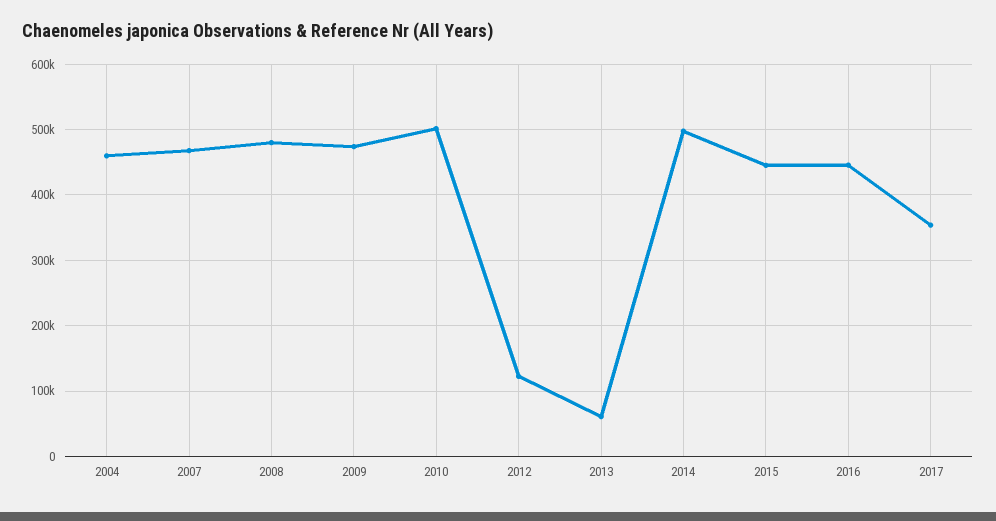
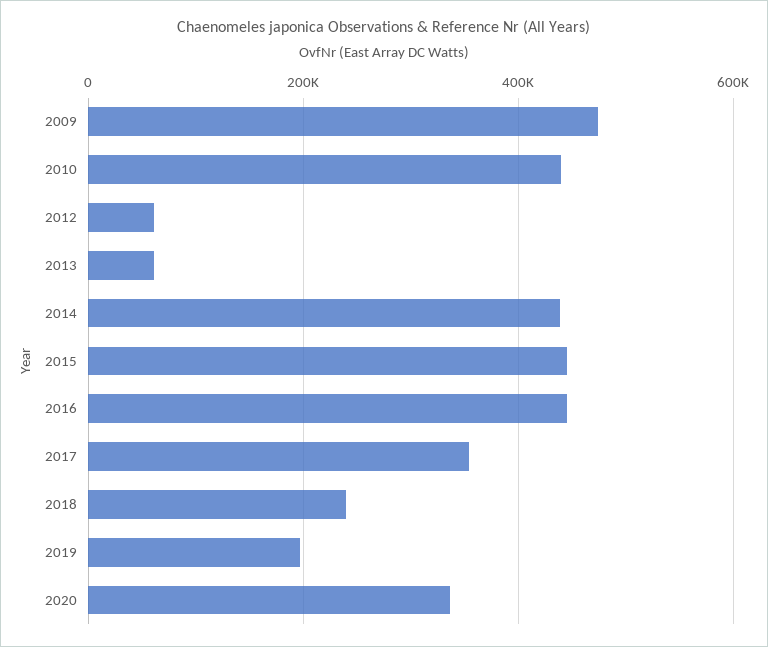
2004: 460000 -> none
2007: 470000 -> none
2008: 480000 -> none
2010: 500000 -> 440000
2012: 120000 -> 60000
2014: 500000 -> 440000
2018: none -> 240000
2019: none -> 200000
2020: none -> 340000

